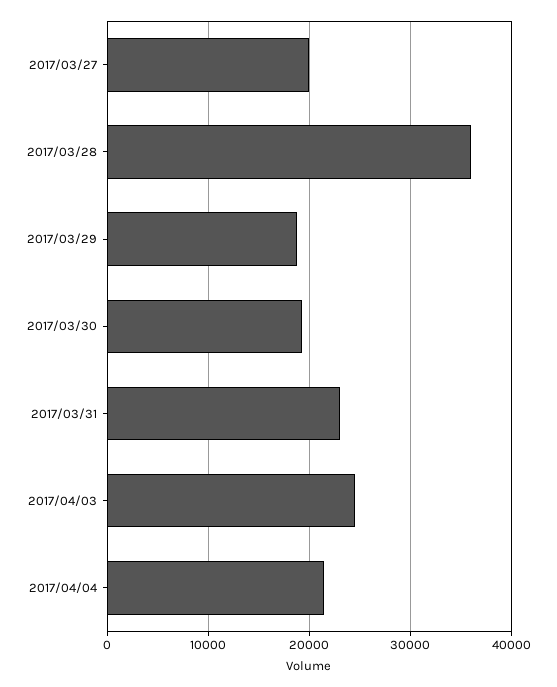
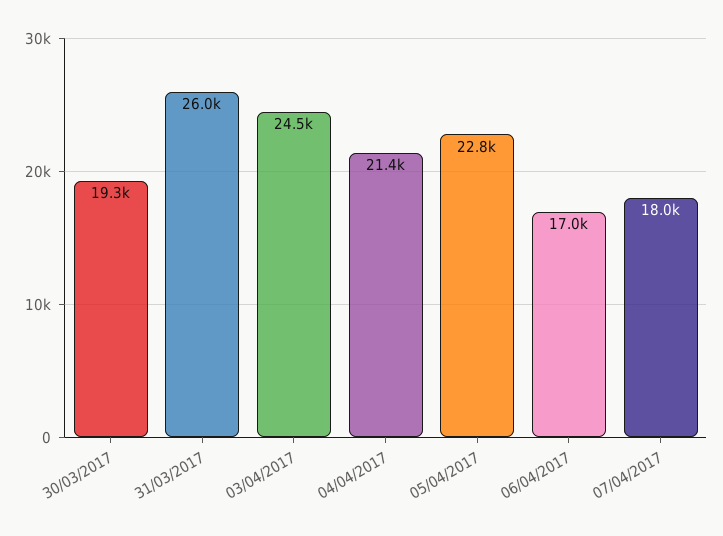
2017/03/27: 20000 -> none
2017/03/28: 36000 -> none
2017/03/29: 19000 -> none
2017/03/31: 23000 -> 26000
05/04/2017: none -> 22800
06/04/2017: none -> 17000
07/04/2017: none -> 18000

